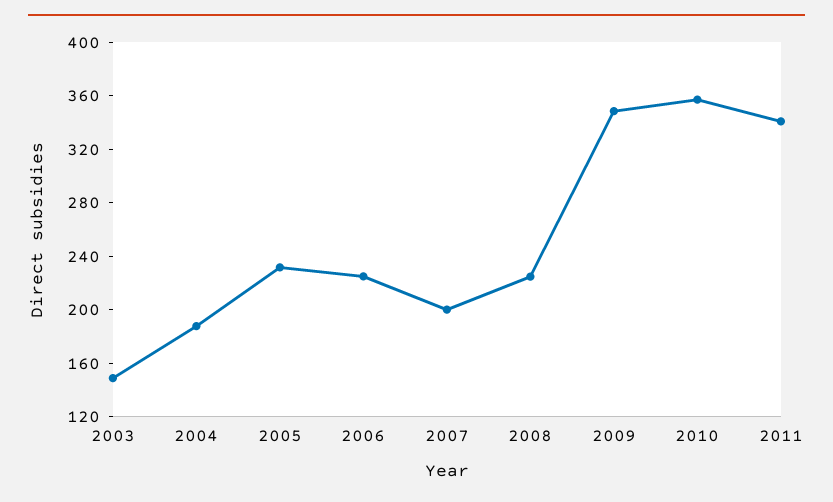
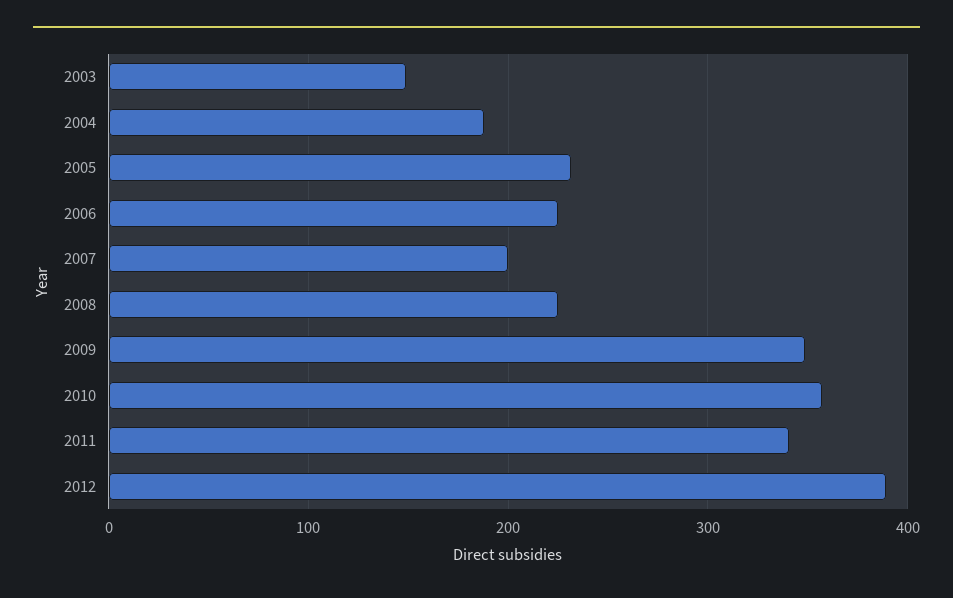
2012: none -> 390

